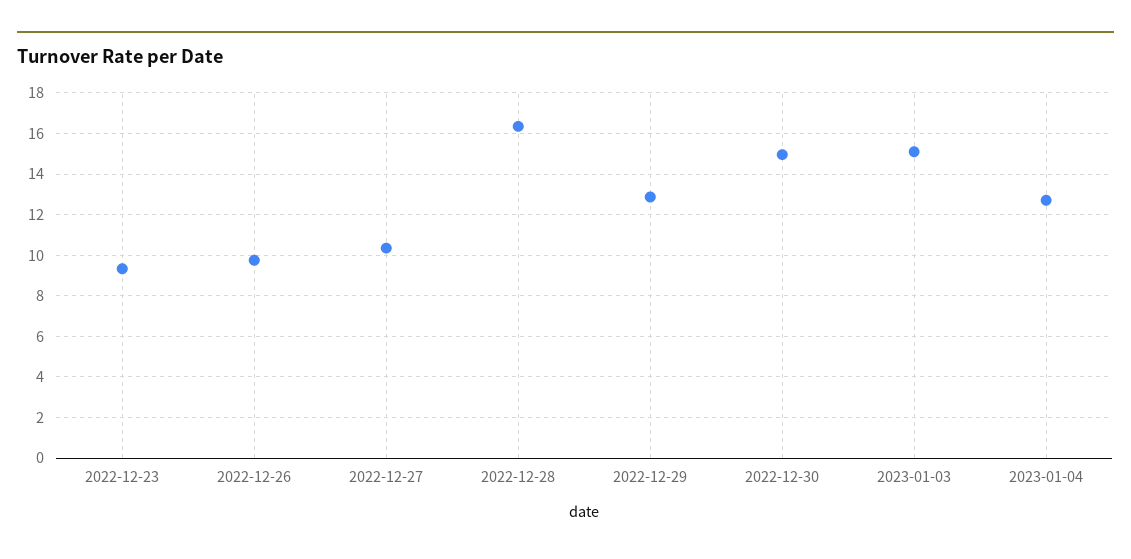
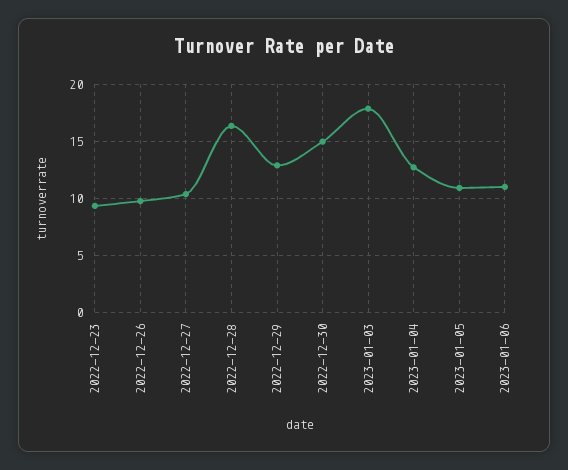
2023-01-03: 15 -> 18
2023-01-05: none -> 11
2023-01-06: none -> 11

